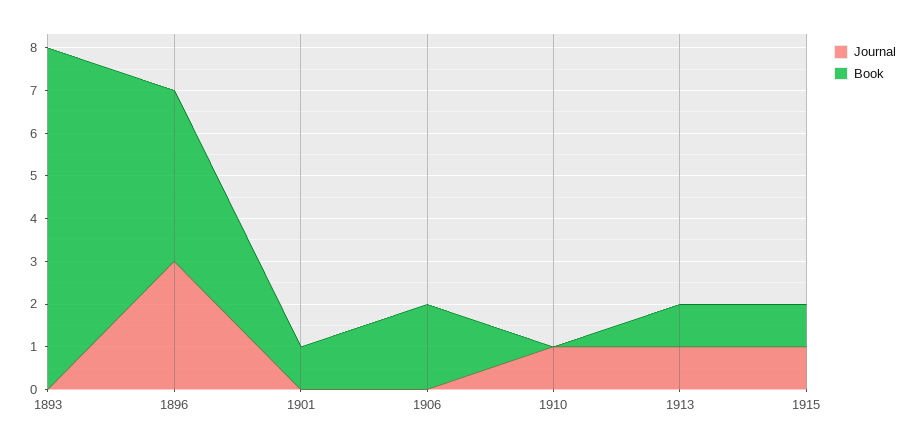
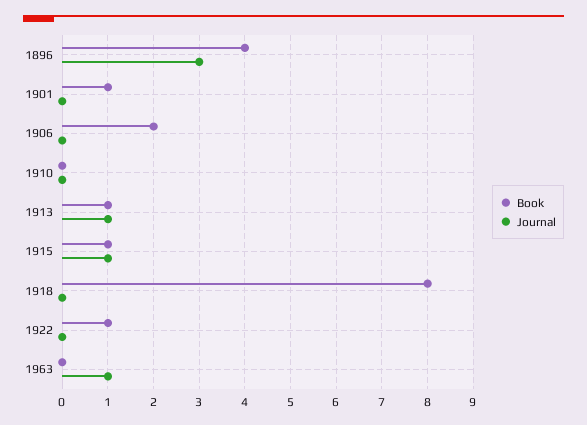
Journal, 1893: 0 -> none
Book, 1893: 8 -> none
Journal, 1910: 1 -> 0
Book, 1918: none -> 8
Journal, 1918: none -> 0
Book, 1922: none -> 1
Journal, 1922: none -> 0
Book, 1963: none -> 0
Journal, 1963: none -> 1

